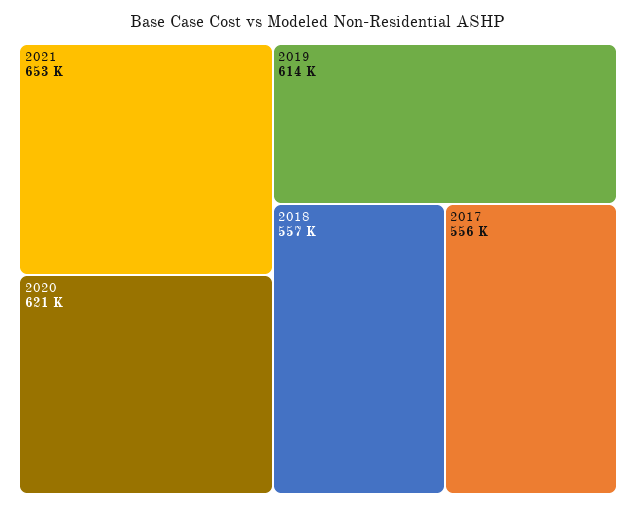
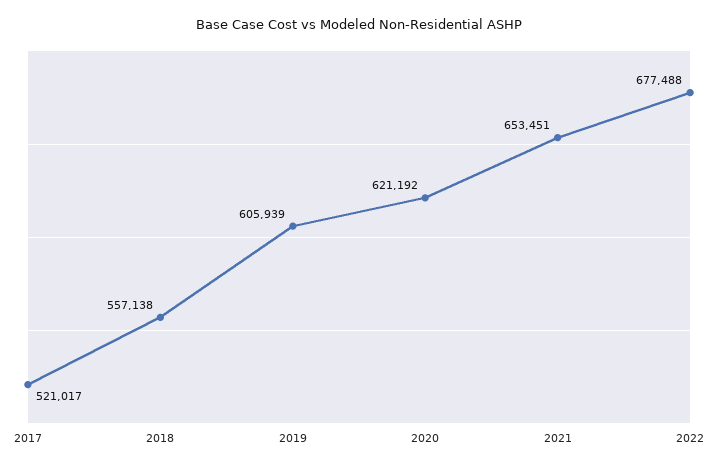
2019: 614000 -> 605939
2017: 556000 -> 521017
2022: none -> 677488

